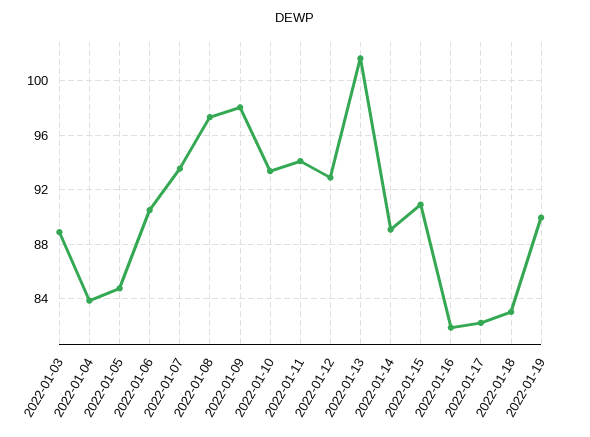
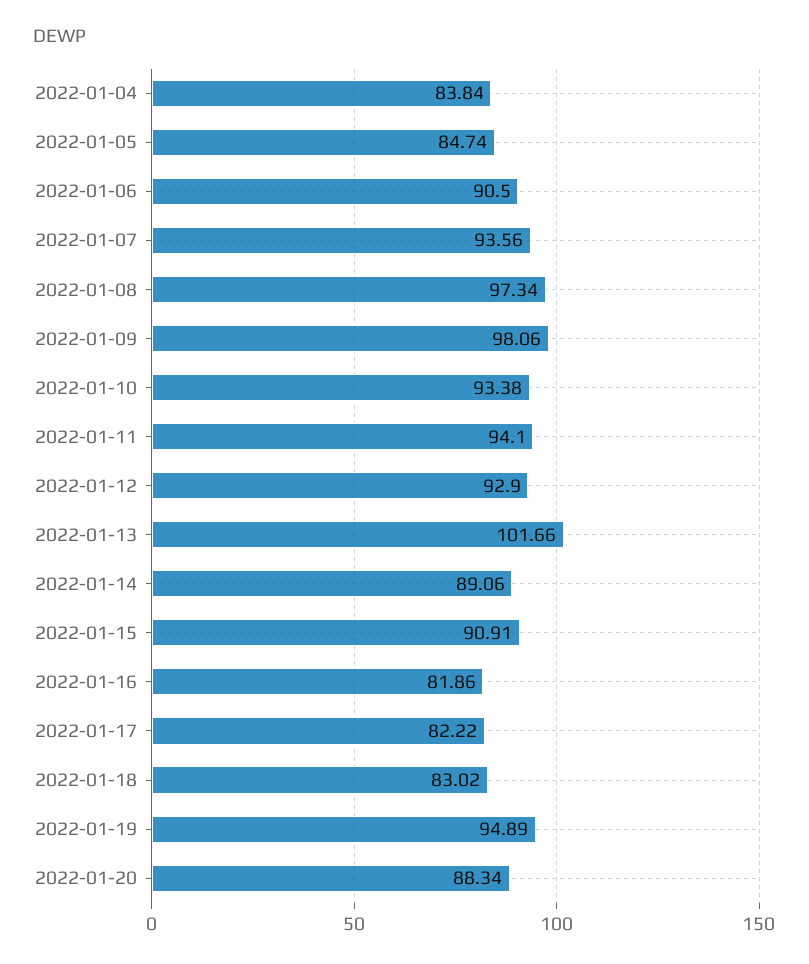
2022-01-03: 89 -> none
2022-01-19: 90 -> 94.89
2022-01-20: none -> 88.34

